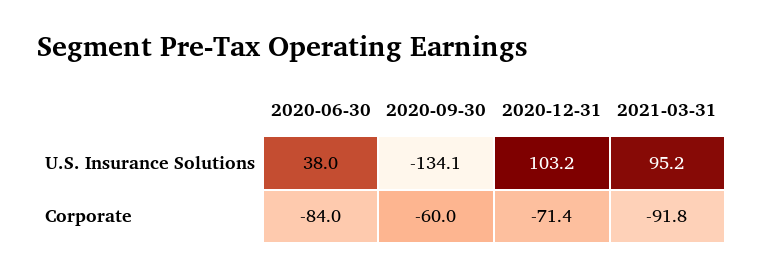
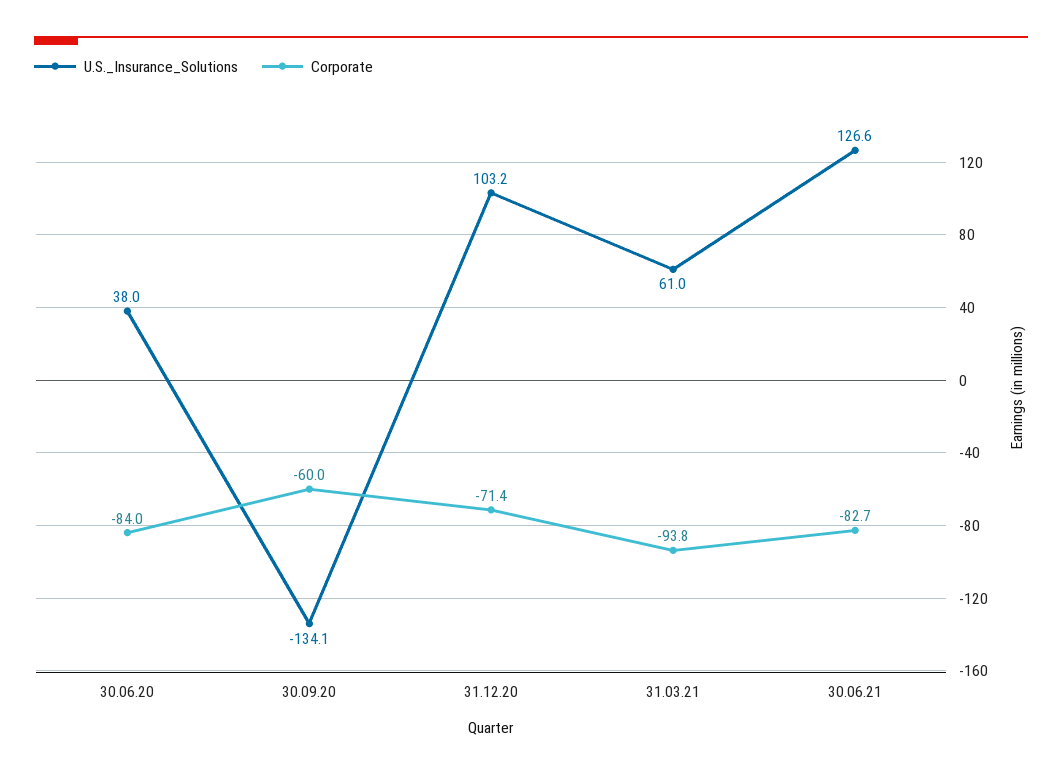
U.S. Insurance Solutions, 2021-03-31: 95.2 -> 61
Corporate, 2021-03-31: -91.8 -> -93.8
U.S. Insurance Solutions, 30.06.21: none -> 126.6
Corporate, 30.06.21: none -> -82.7

